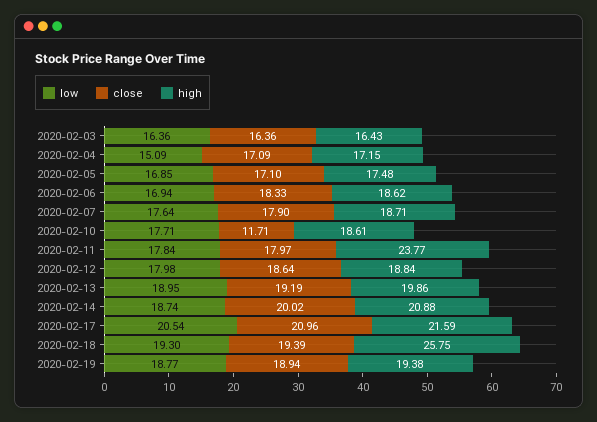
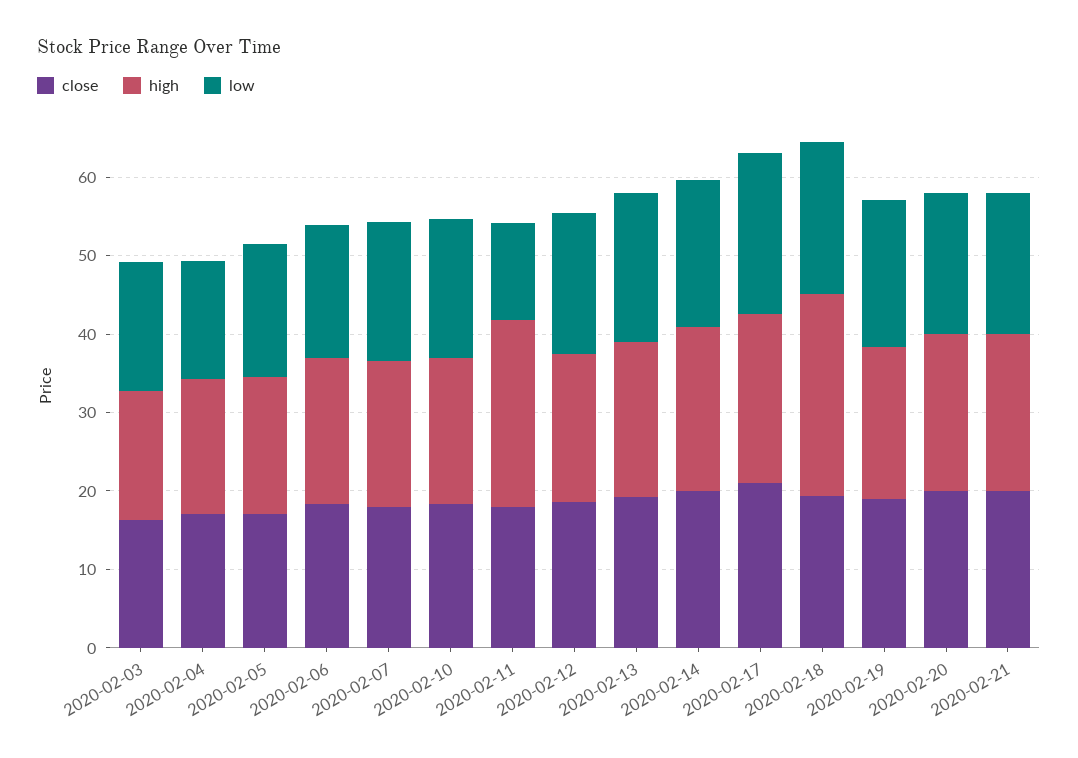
close, 2020-02-10: 11.71 -> 18
low, 2020-02-11: 17.84 -> 12
close, 2020-02-20: none -> 20
high, 2020-02-20: none -> 20
low, 2020-02-20: none -> 18
close, 2020-02-21: none -> 20
high, 2020-02-21: none -> 20
low, 2020-02-21: none -> 18

